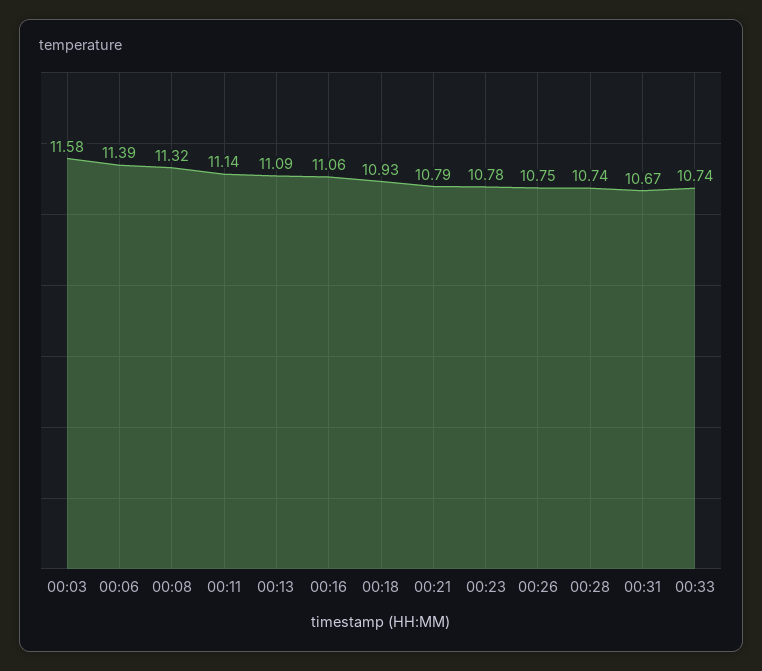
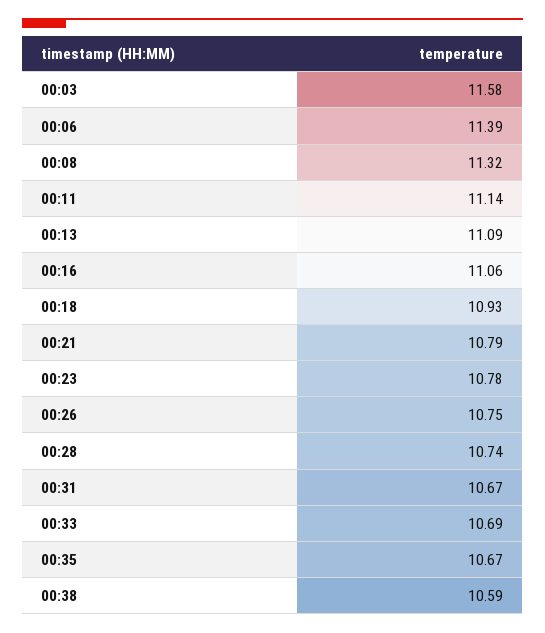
00:33: 10.74 -> 10.69
00:35: none -> 10.67
00:38: none -> 10.59

